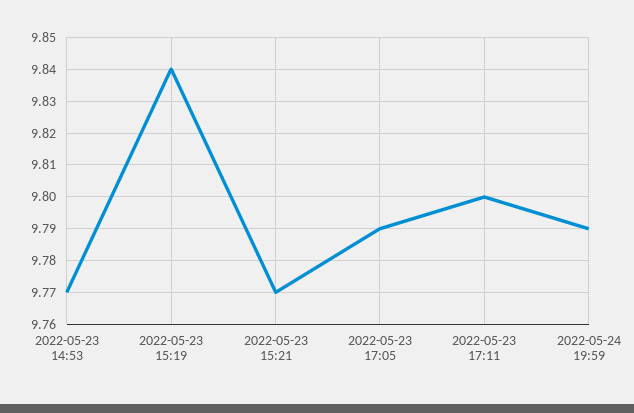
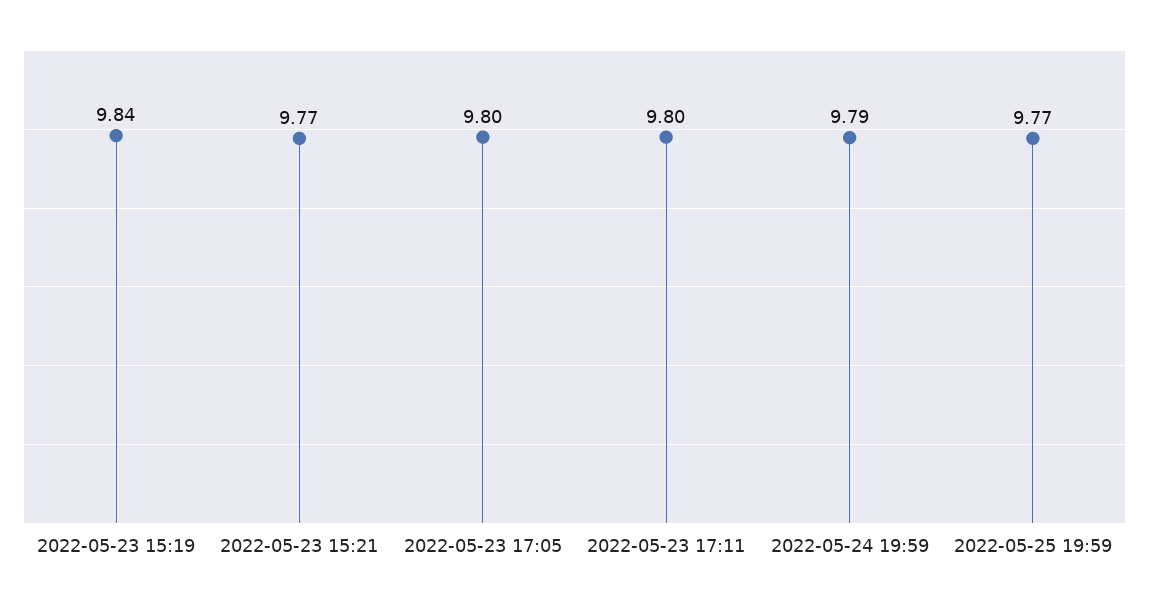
2022-05-23 14:53: 9.77 -> none
2022-05-23 17:05: 9.79 -> 9.8
2022-05-25 19:59: none -> 9.77

